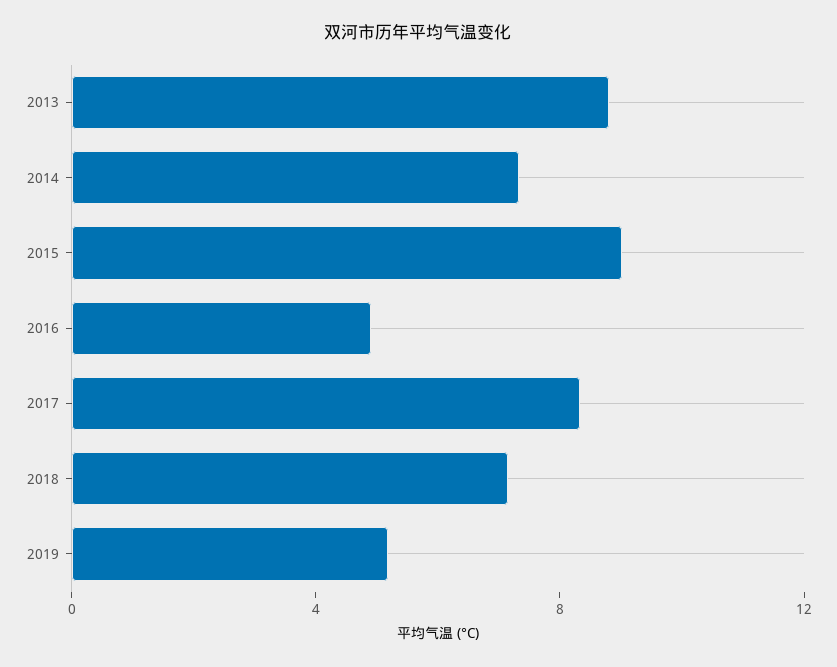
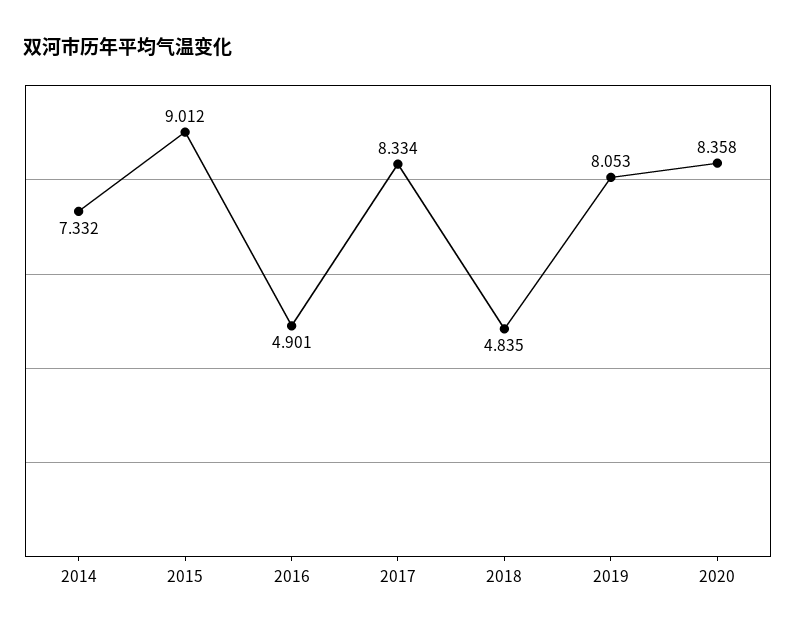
2013: 9 -> none
2018: 7 -> 4.835
2019: 5 -> 8.053
2020: none -> 8.358

